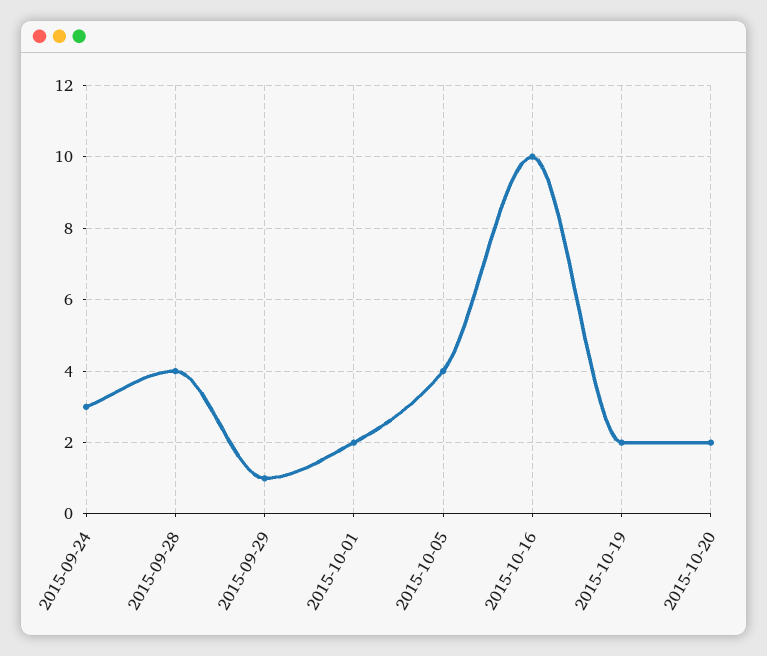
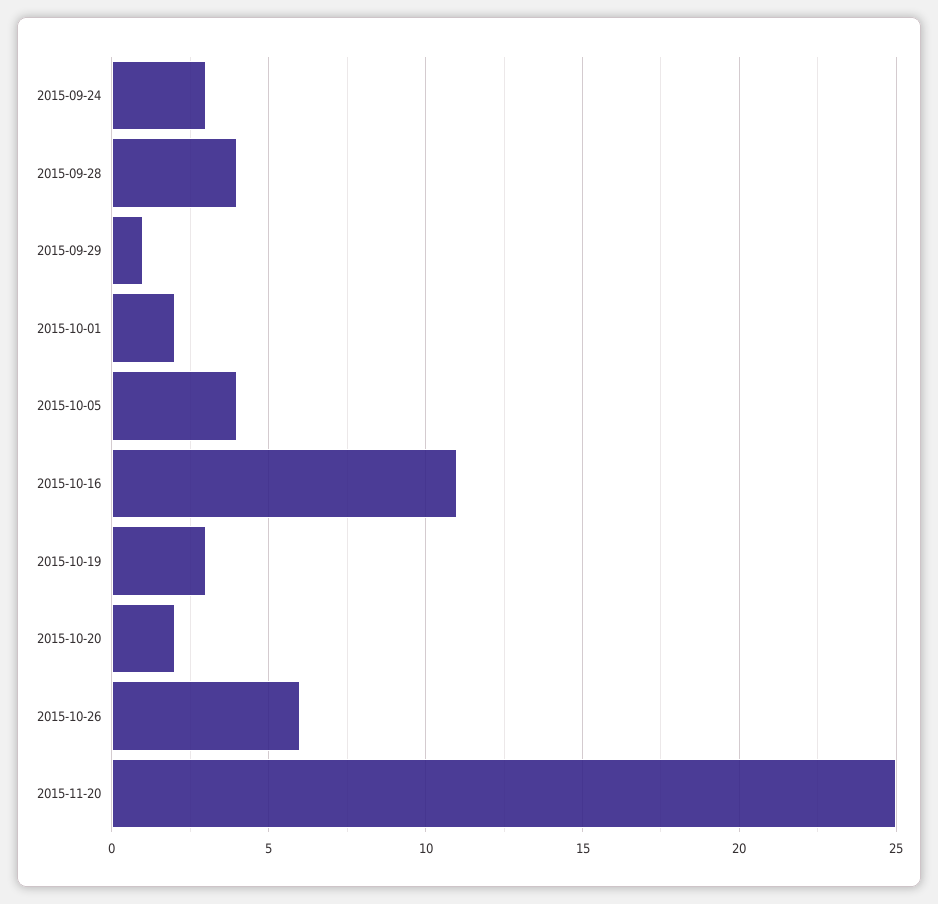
2015-10-16: 10 -> 11
2015-10-19: 2 -> 3
2015-10-26: none -> 6
2015-11-20: none -> 25

